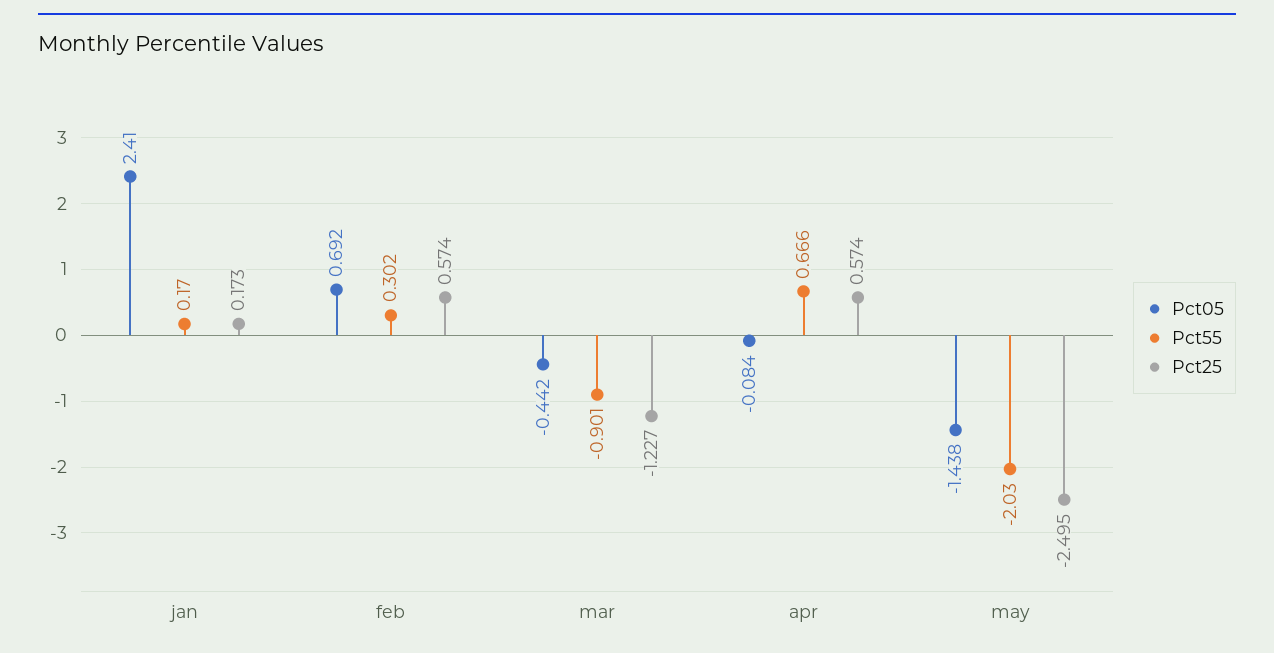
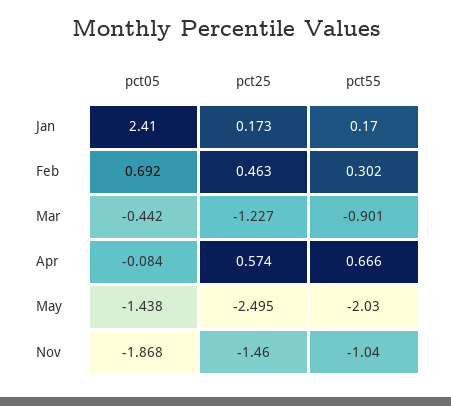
Pct25, feb: 0.574 -> 0.463
Pct05, Nov: none -> -1.868
Pct25, Nov: none -> -1.46
Pct55, Nov: none -> -1.04

